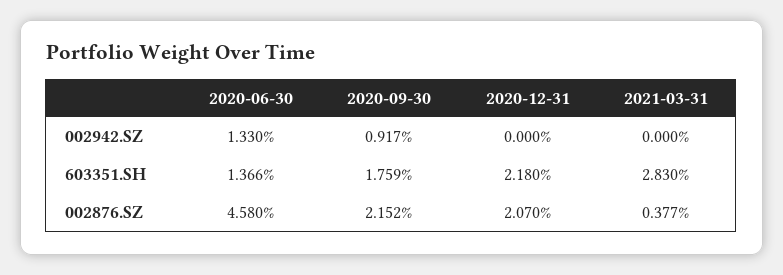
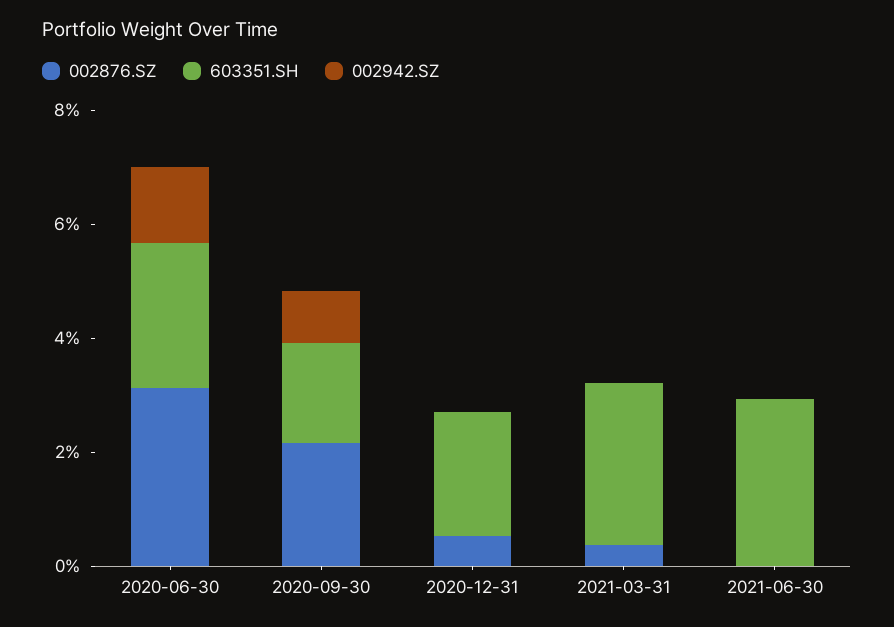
603351.SH, 2020-06-30: 1.366 -> 2.5
002876.SZ, 2020-06-30: 4.58 -> 3
002876.SZ, 2020-12-31: 2.07 -> 0.5
002876.SZ, 2021-06-30: none -> 0
603351.SH, 2021-06-30: none -> 3
002942.SZ, 2021-06-30: none -> 0

